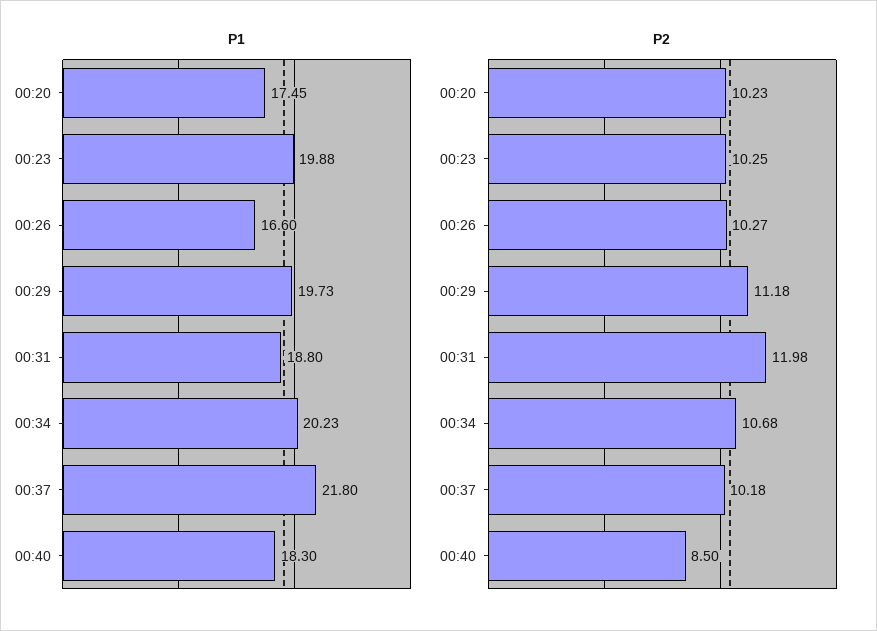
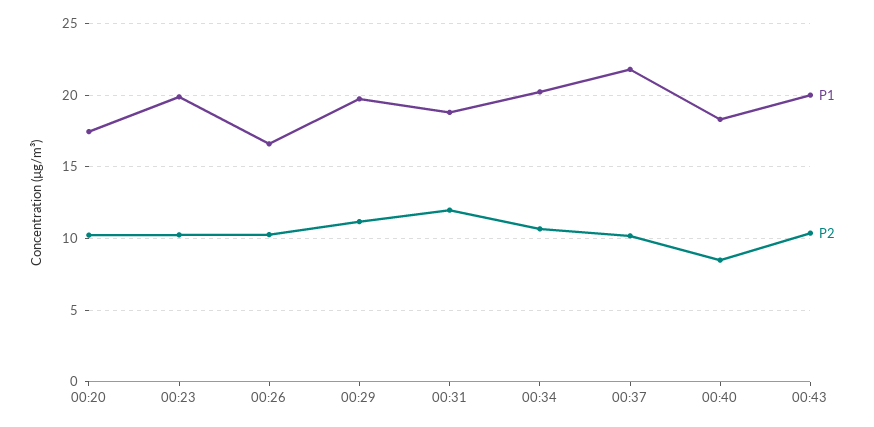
P1, 00:43: none -> 20
P2, 00:43: none -> 10.5

